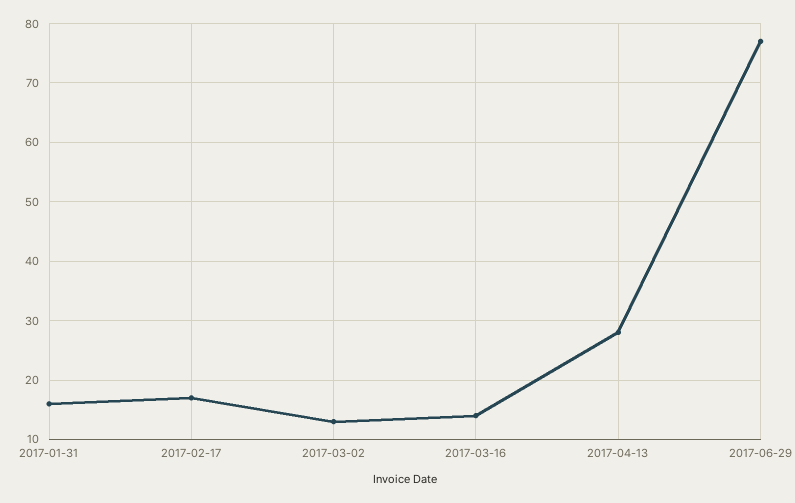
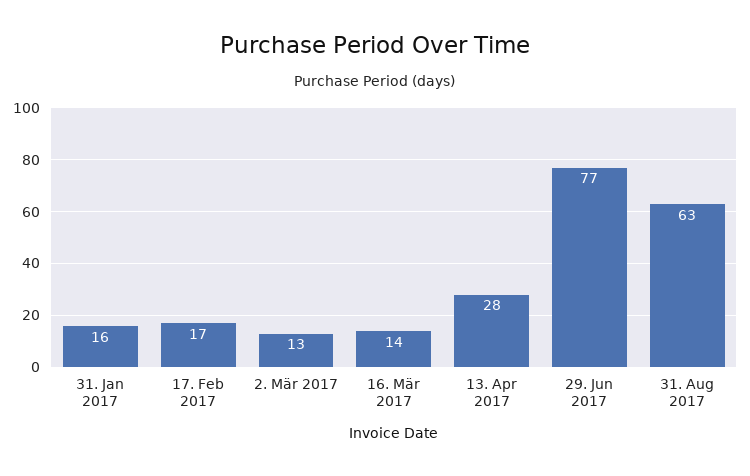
31. Aug 2017: none -> 63

